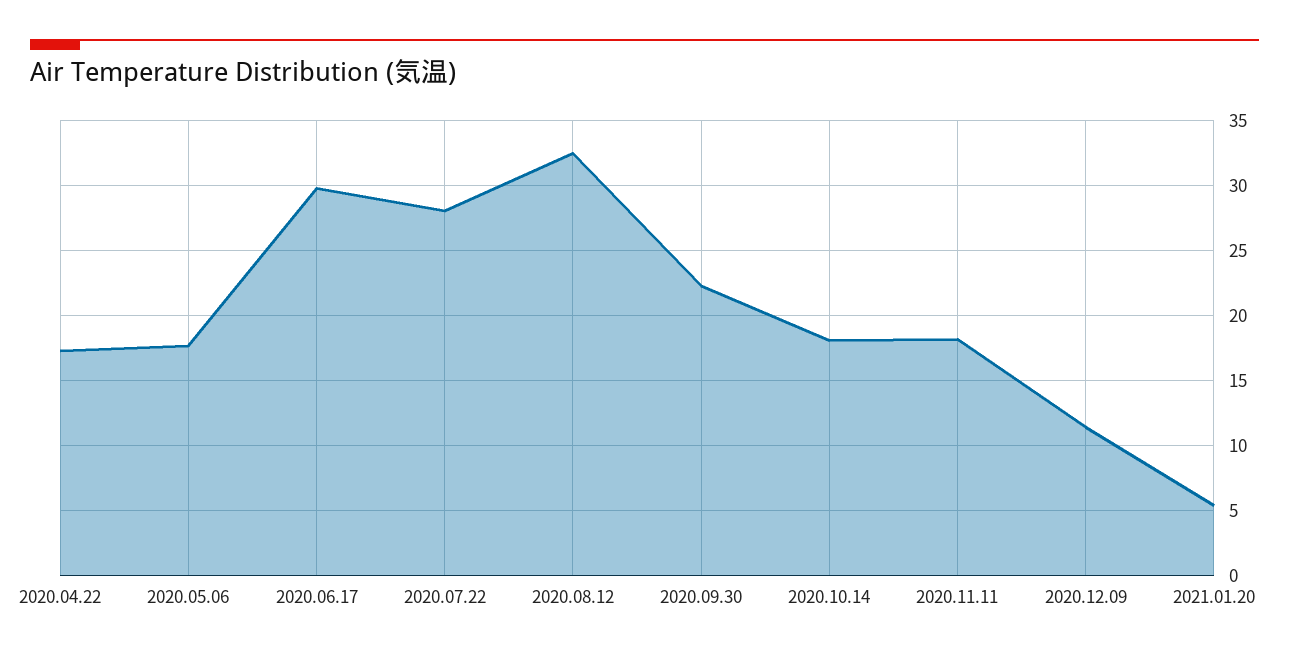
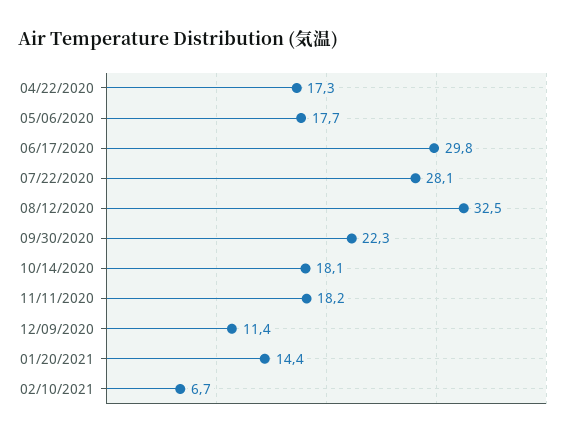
2021.01.20: 5.5 -> 14.4
02/10/2021: none -> 6.7

